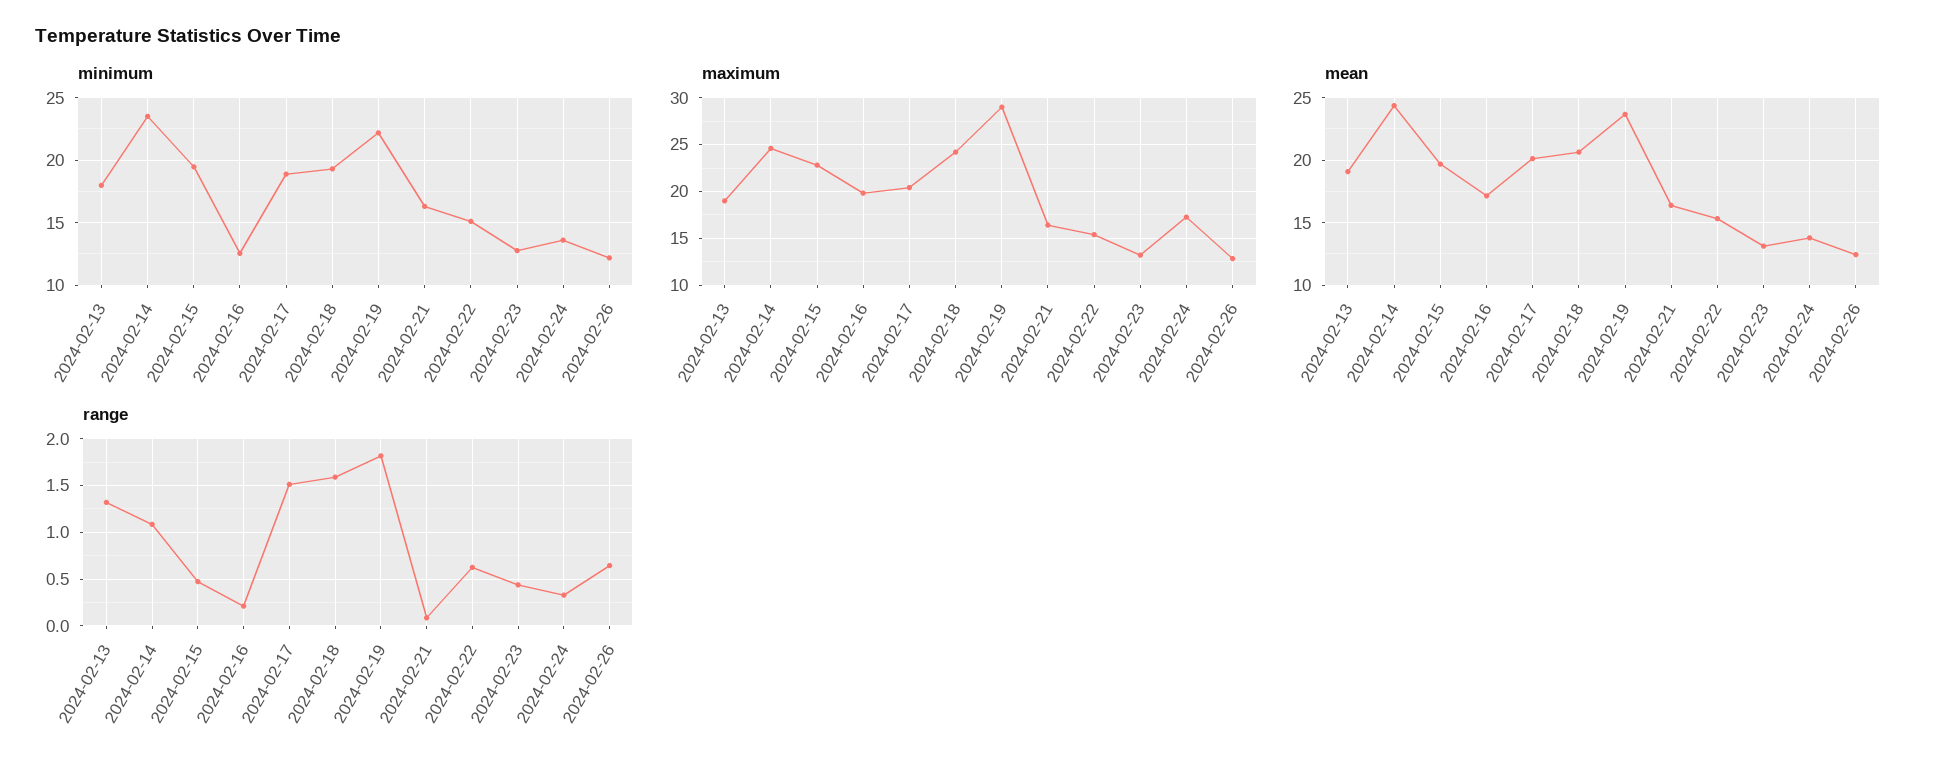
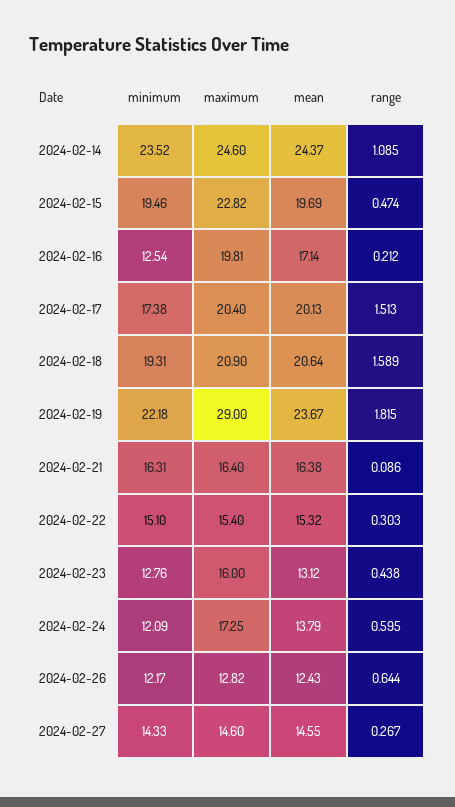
minimum, 2024-02-13: 18 -> none
minimum, 2024-02-17: 19 -> 17.38
minimum, 2024-02-24: 13.5 -> 12.09
maximum, 2024-02-13: 19 -> none
maximum, 2024-02-18: 24 -> 20.9
maximum, 2024-02-23: 13 -> 16
mean, 2024-02-13: 19 -> none
range, 2024-02-13: 1.3 -> none
range, 2024-02-22: 0.6 -> 0.303
range, 2024-02-24: 0.3 -> 0.595
minimum, 2024-02-27: none -> 14.33
maximum, 2024-02-27: none -> 14.6
mean, 2024-02-27: none -> 14.55
range, 2024-02-27: none -> 0.267

